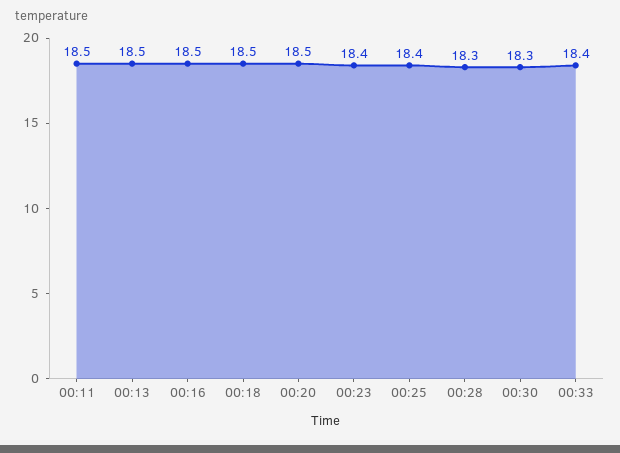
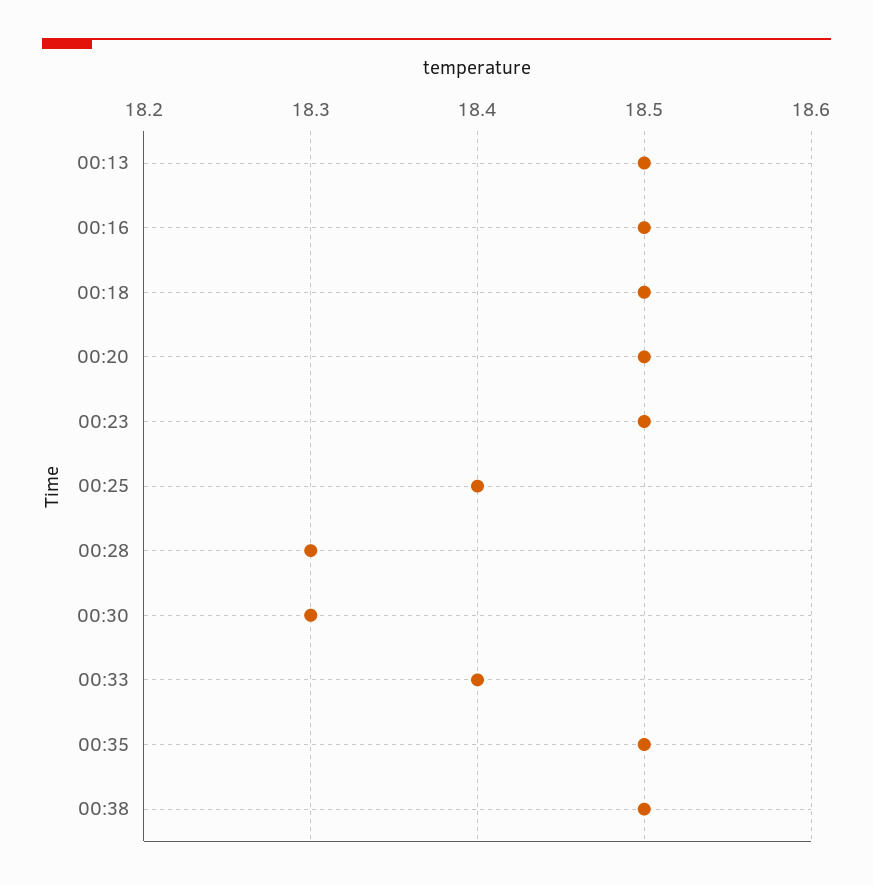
00:11: 18.5 -> none
00:23: 18.4 -> 18.5
00:35: none -> 18.5
00:38: none -> 18.5

